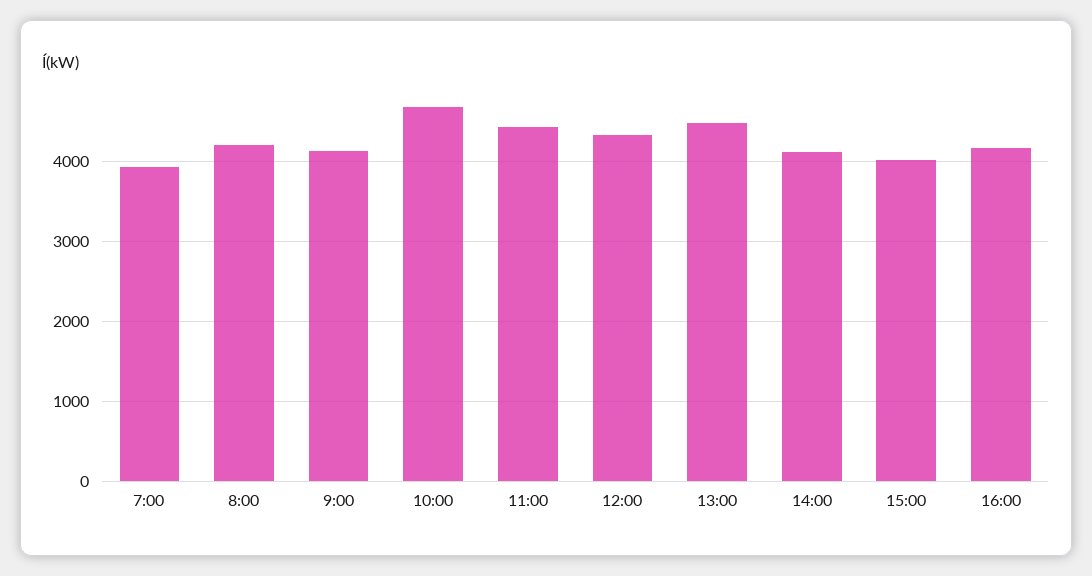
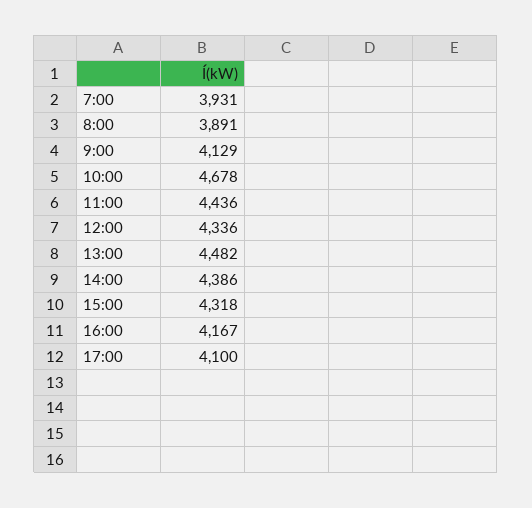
8:00: 4200 -> 3891
14:00: 4100 -> 4386
15:00: 4000 -> 4318
17:00: none -> 4100

